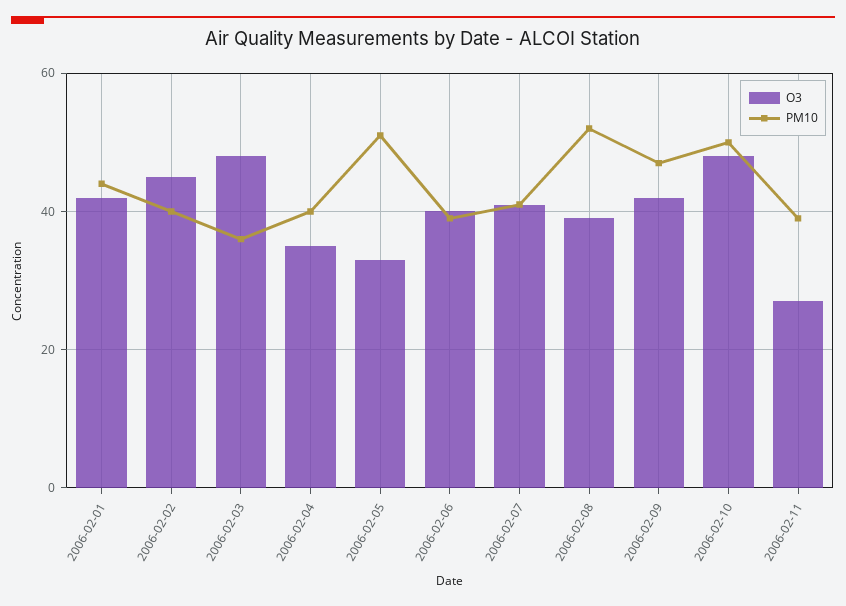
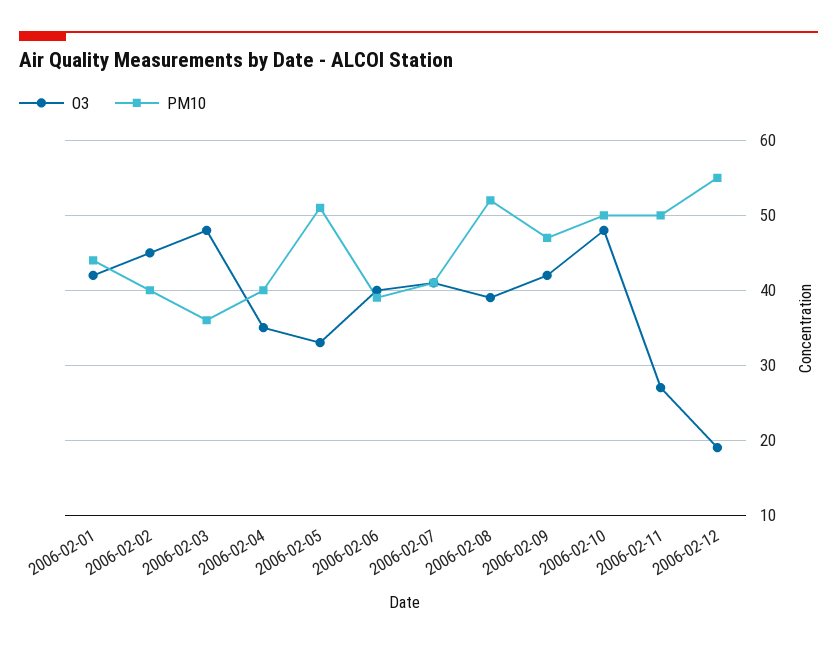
PM10, 2006-02-11: 40 -> 50
O3, 2006-02-12: none -> 19
PM10, 2006-02-12: none -> 55

